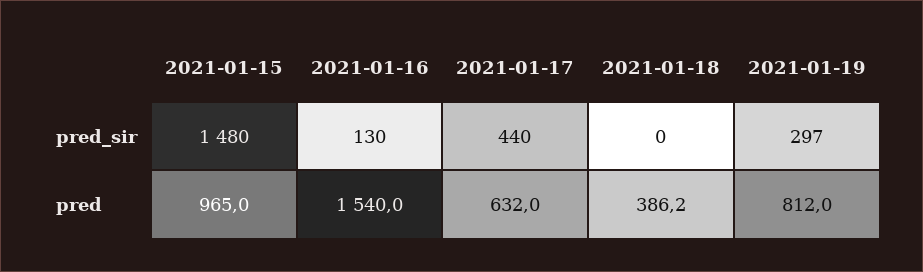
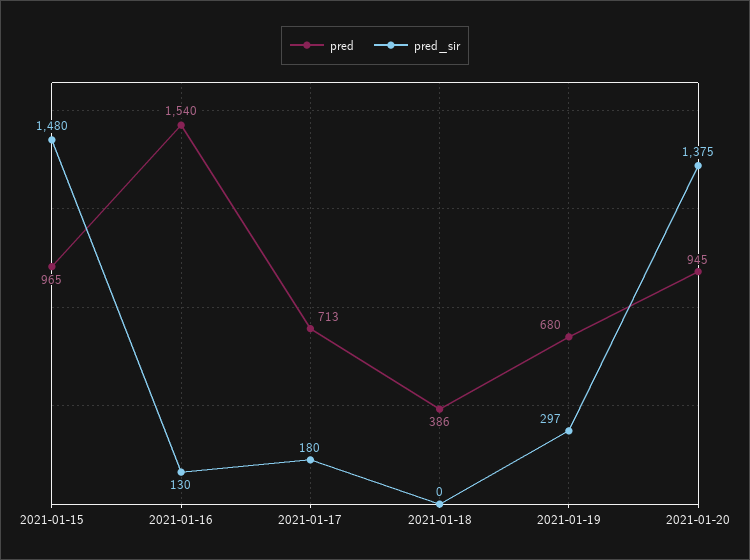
pred_sir, 2021-01-17: 440 -> 180
pred, 2021-01-17: 632 -> 713
pred, 2021-01-19: 812 -> 680
pred, 2021-01-20: none -> 945
pred_sir, 2021-01-20: none -> 1375

